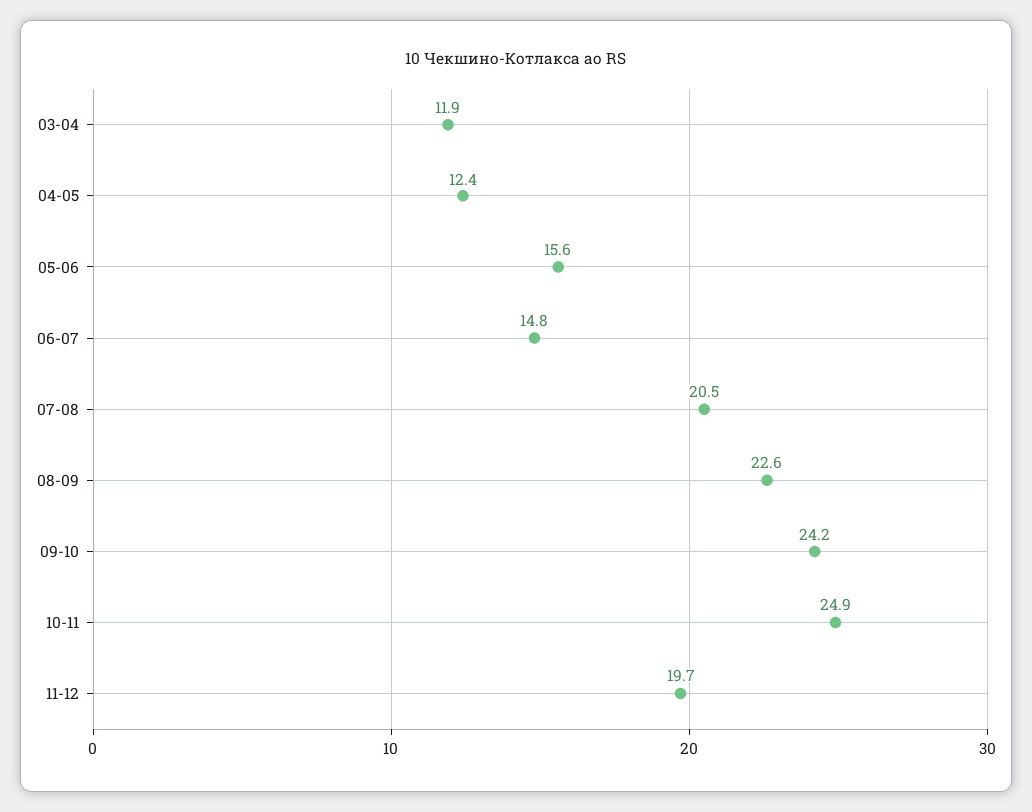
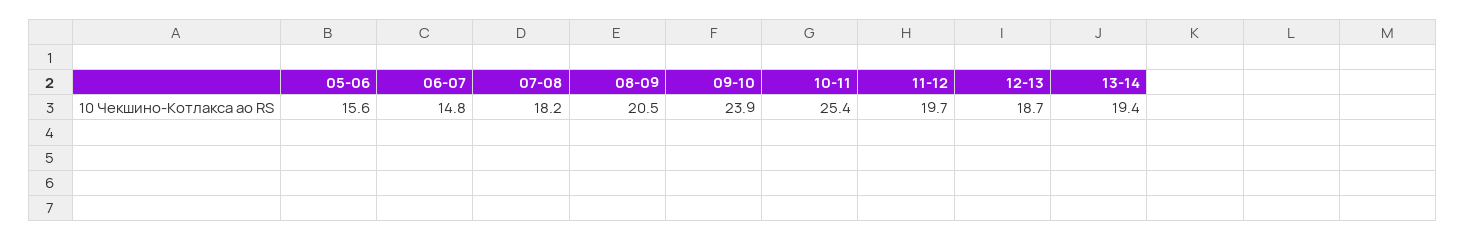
03-04: 11.9 -> none
04-05: 12.4 -> none
07-08: 20.5 -> 18.2
08-09: 22.6 -> 20.5
09-10: 24.2 -> 23.9
10-11: 24.9 -> 25.4
12-13: none -> 18.7
13-14: none -> 19.4

